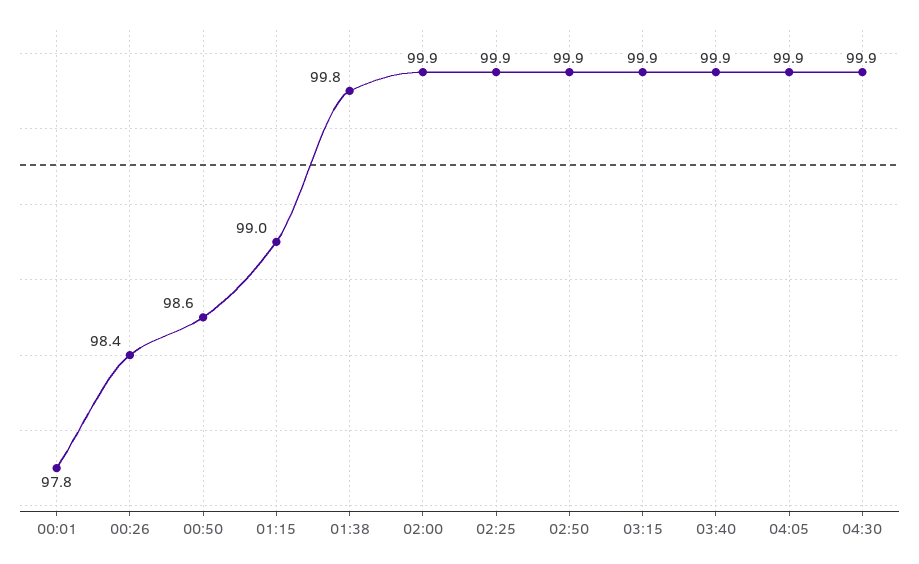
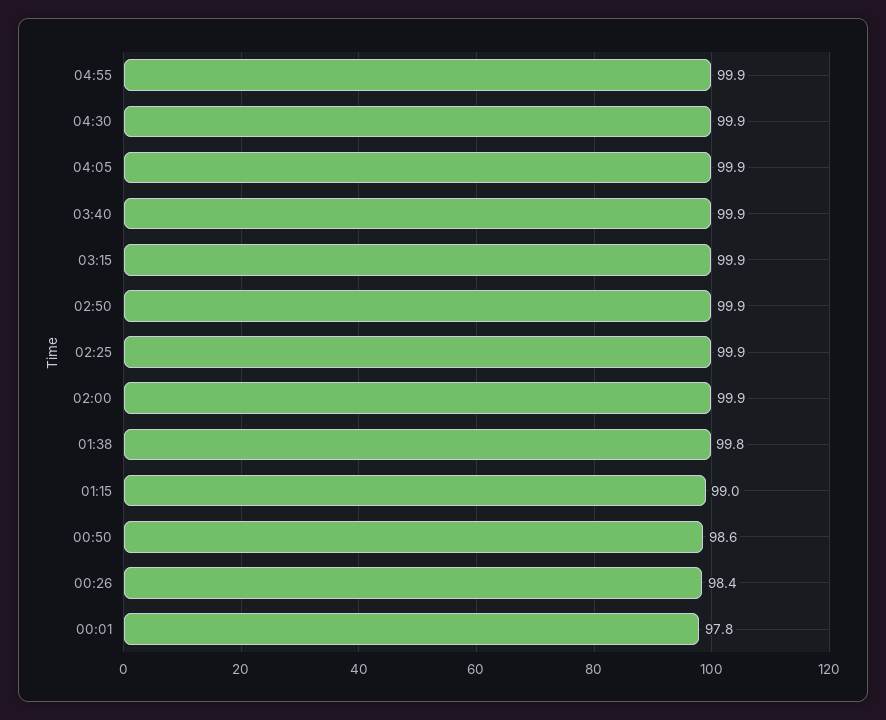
04:55: none -> 99.9

